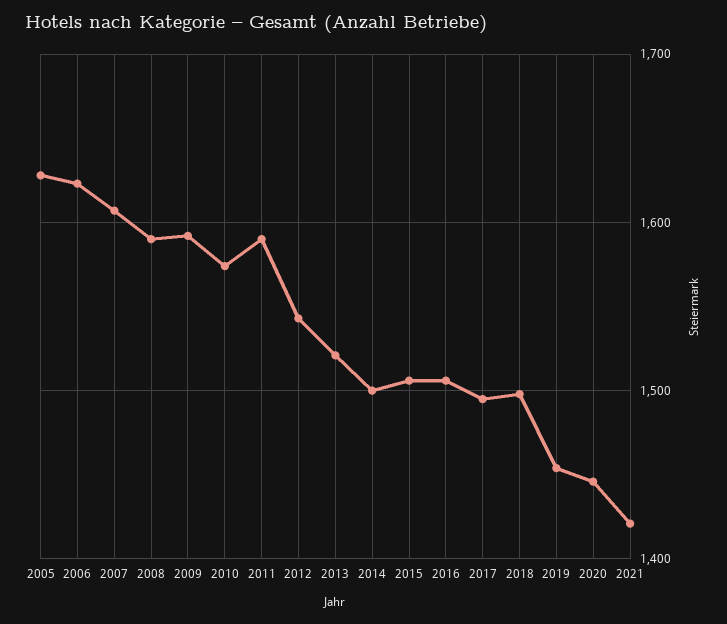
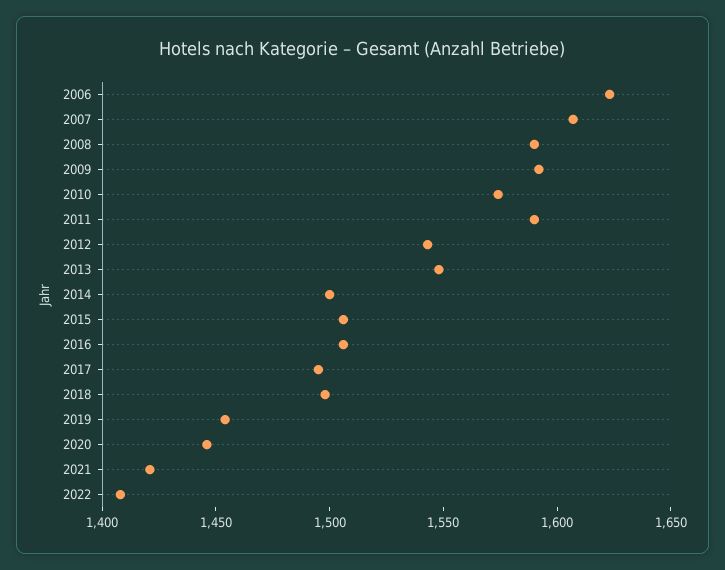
2005: 1630 -> none
2013: 1520 -> 1550
2022: none -> 1410

